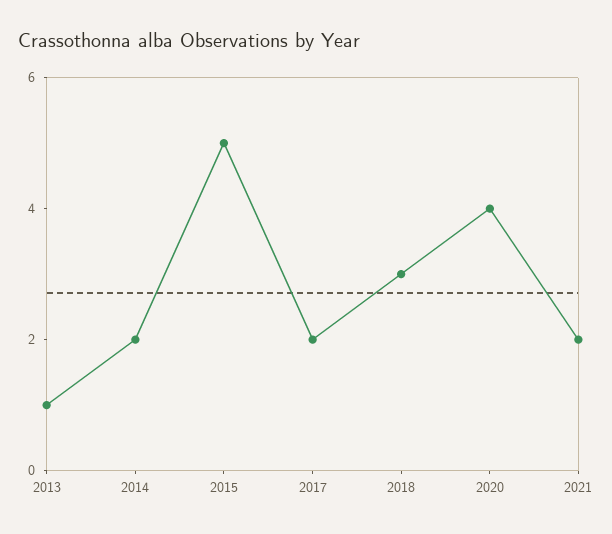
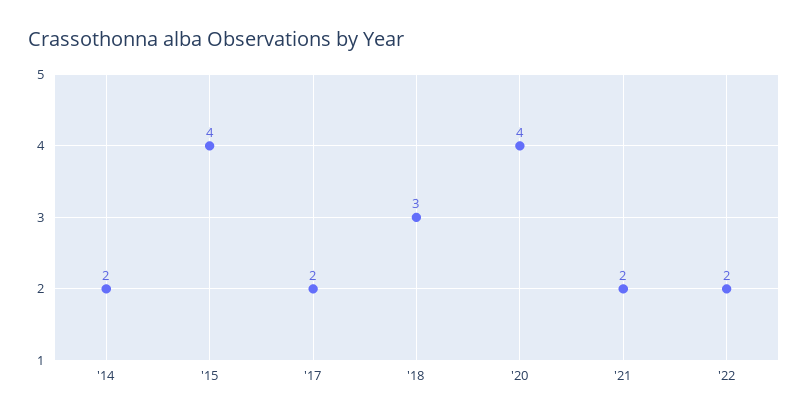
2013: 1 -> none
2015: 5 -> 4
'22: none -> 2

